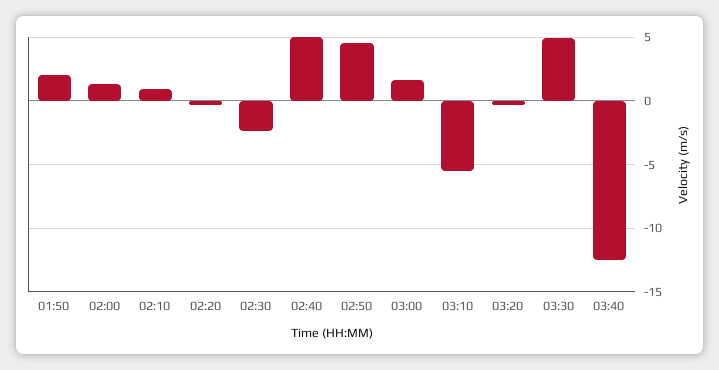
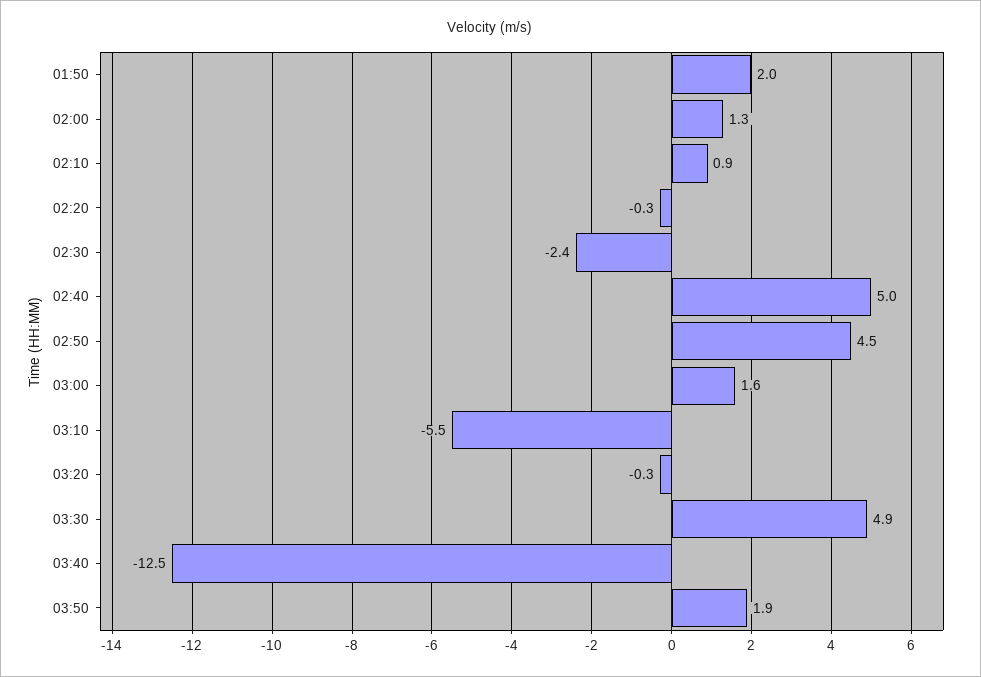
03:50: none -> 1.9

